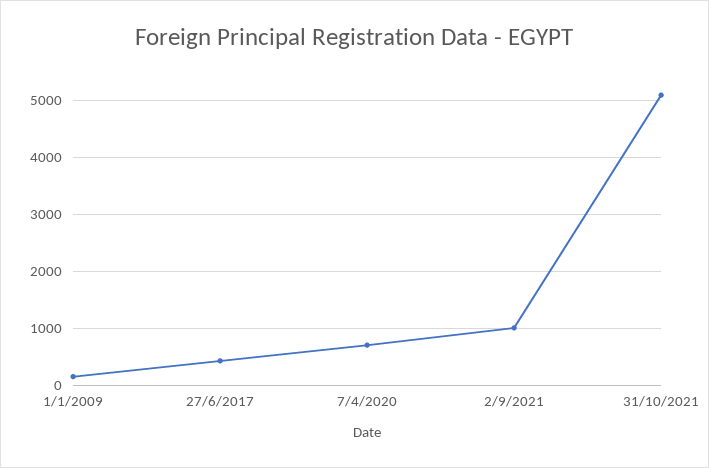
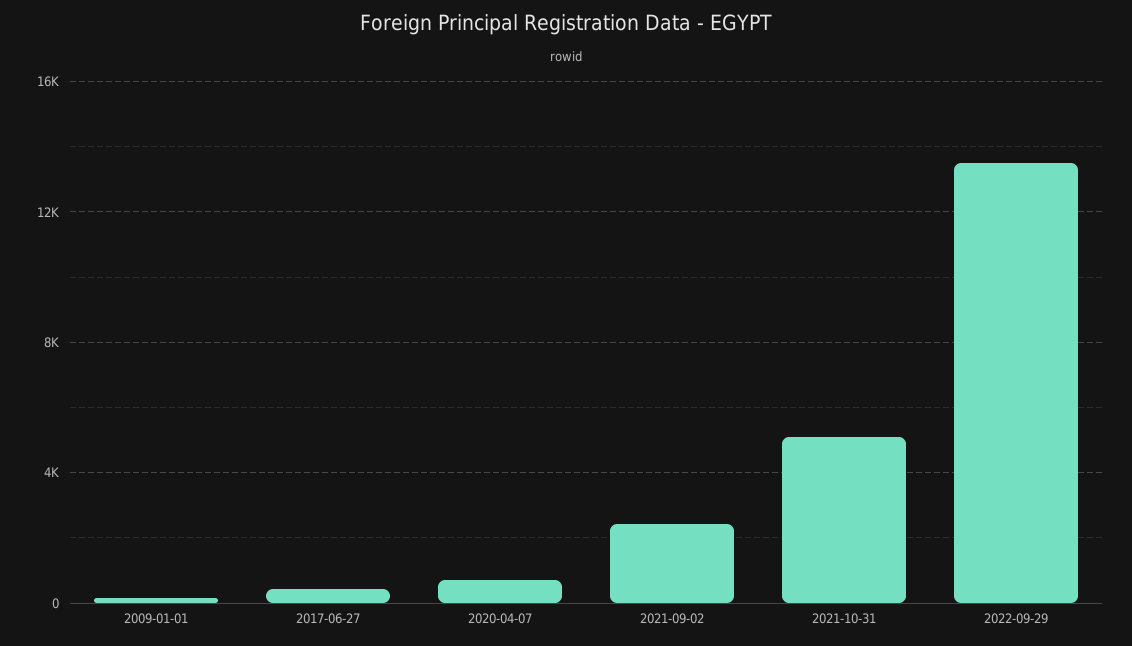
2/9/2021: 1000 -> 2500
2022-09-29: none -> 13500

